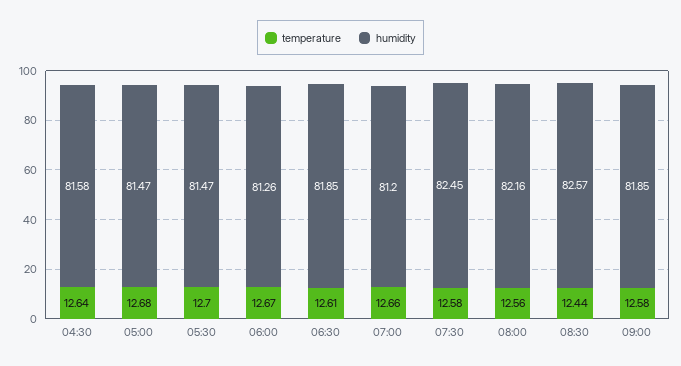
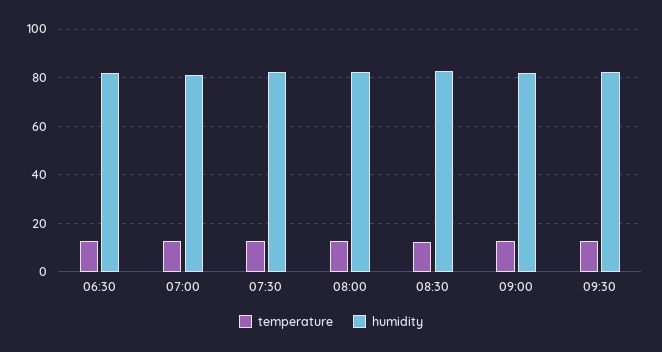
temperature, 04:30: 12.64 -> none
humidity, 04:30: 81.58 -> none
temperature, 05:00: 12.68 -> none
humidity, 05:00: 81.47 -> none
temperature, 05:30: 12.7 -> none
humidity, 05:30: 81.47 -> none
temperature, 06:00: 12.67 -> none
humidity, 06:00: 81.26 -> none
temperature, 09:30: none -> 12.5
humidity, 09:30: none -> 82.5

